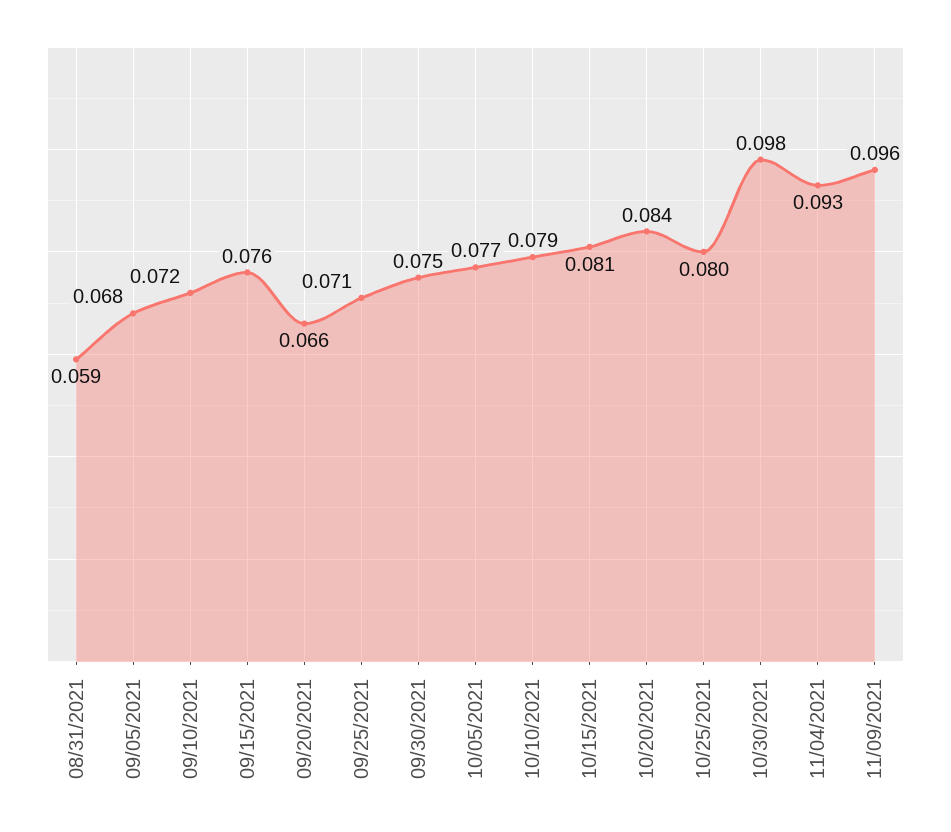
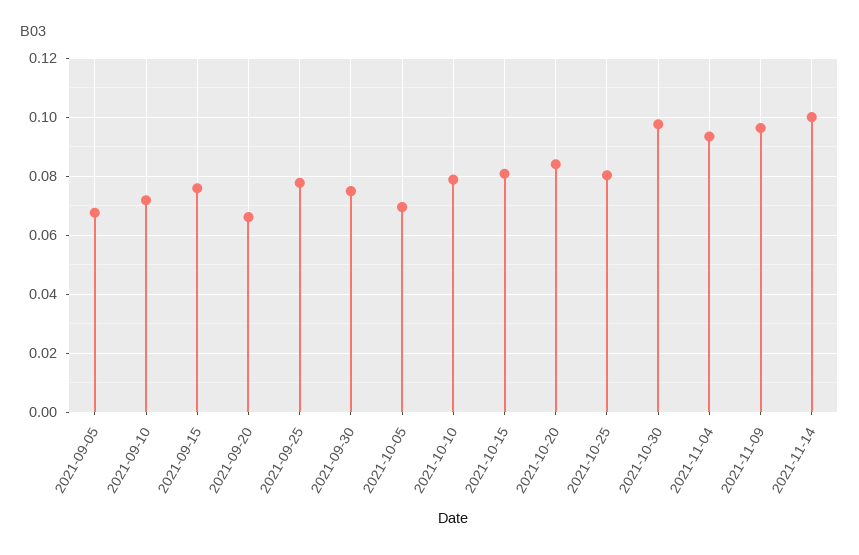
08/31/2021: 0.059 -> none
09/25/2021: 0.071 -> 0.0775
10/05/2021: 0.077 -> 0.07
2021-11-14: none -> 0.1

